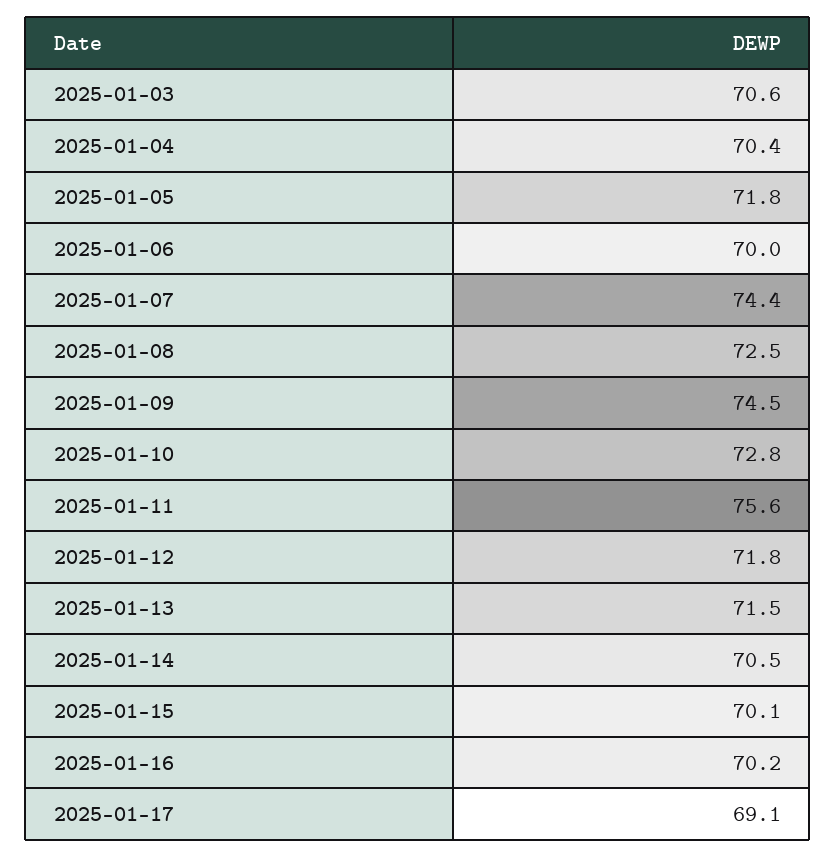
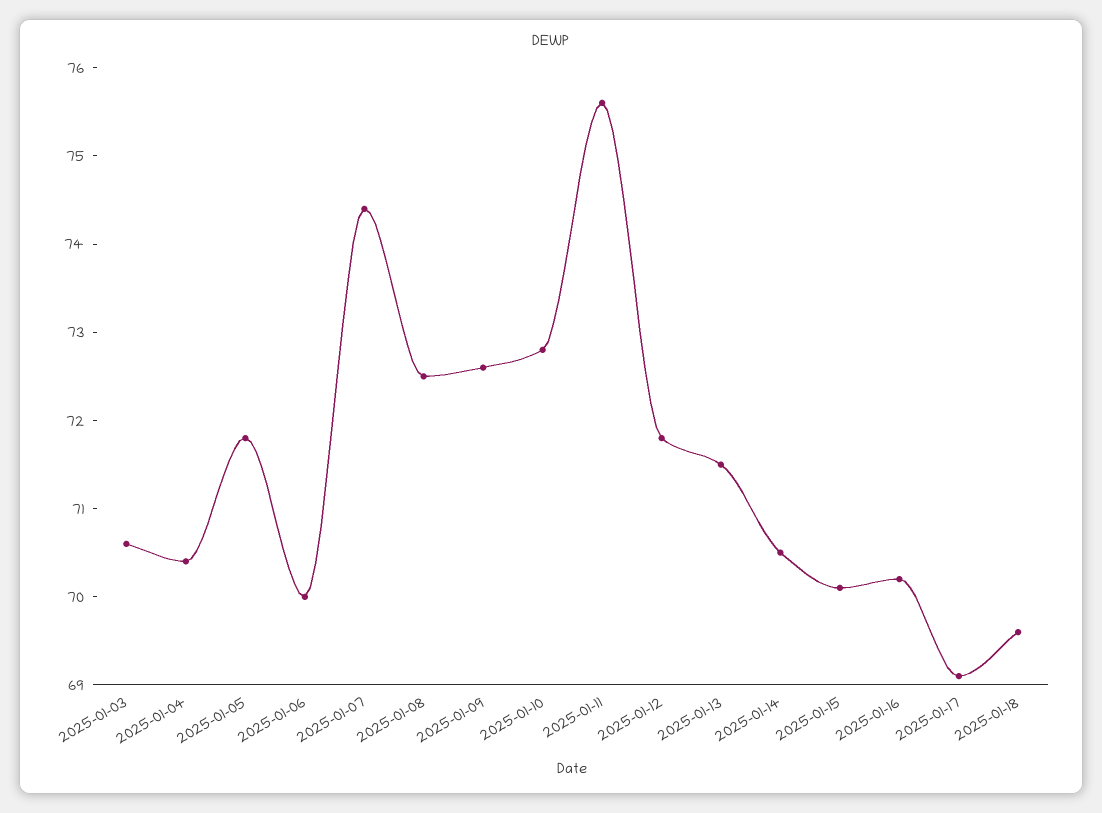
2025-01-09: 74.5 -> 72.6
2025-01-18: none -> 69.6

